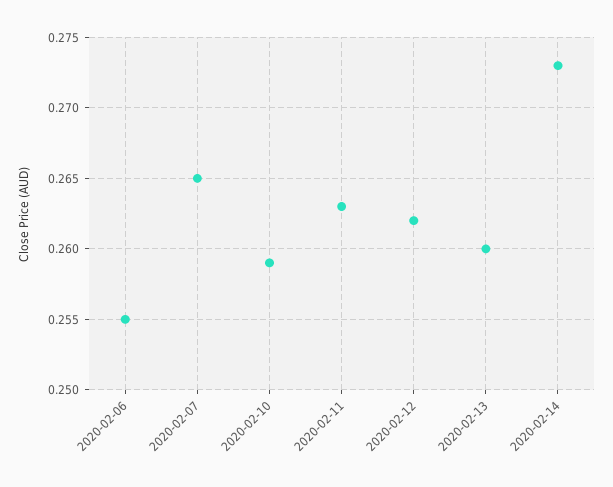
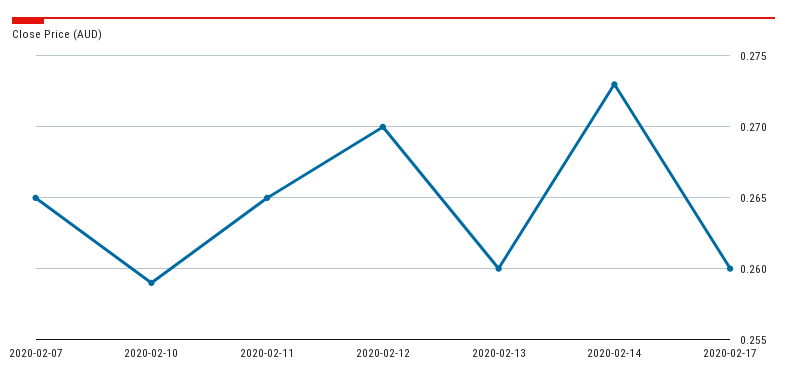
2020-02-06: 0.255 -> none
2020-02-11: 0.263 -> 0.265
2020-02-12: 0.262 -> 0.27
2020-02-17: none -> 0.26

